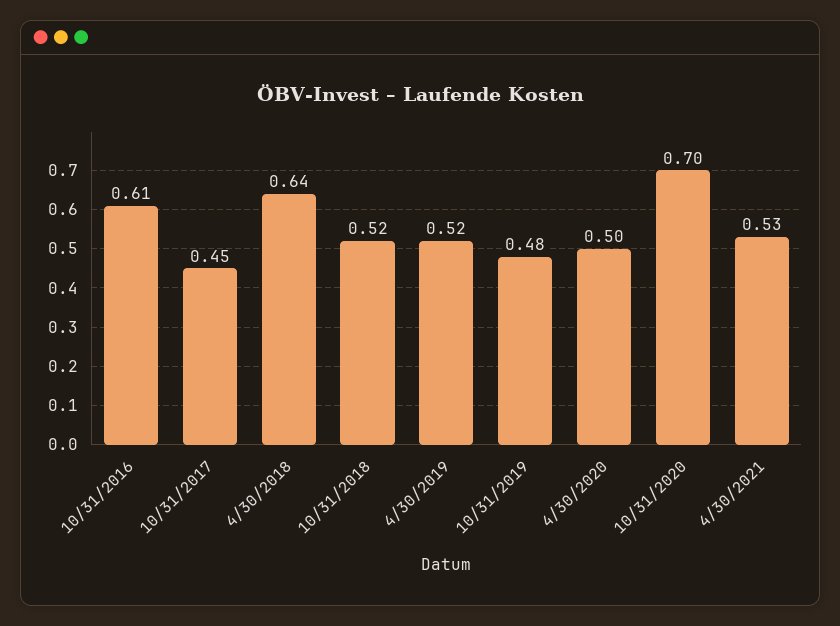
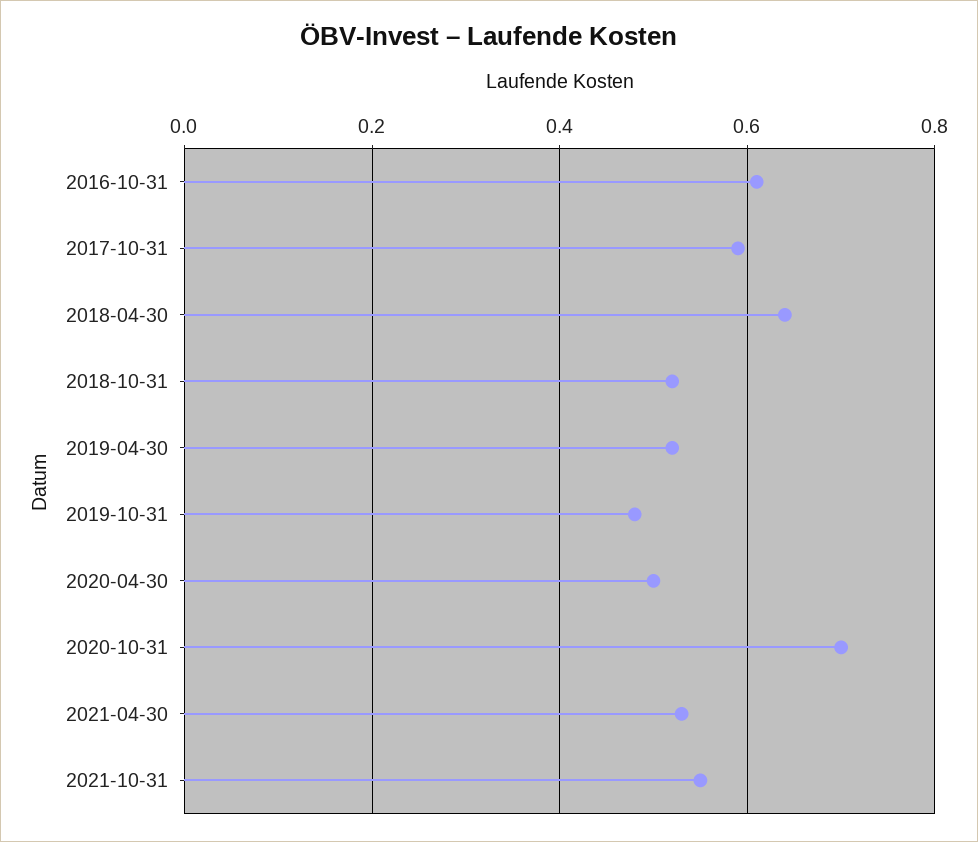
10/31/2017: 0.45 -> 0.6
2021-10-31: none -> 0.55

